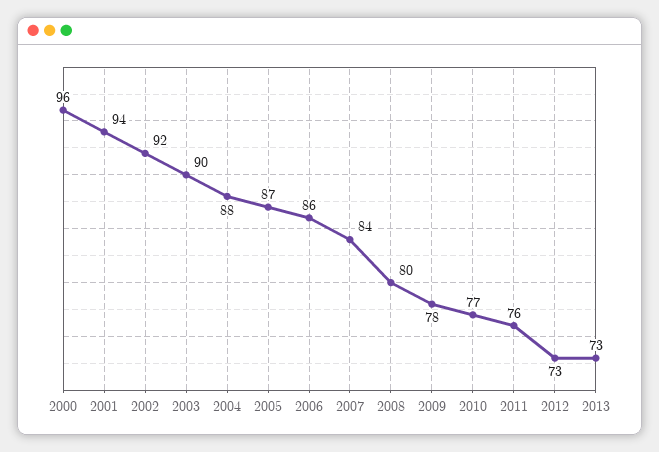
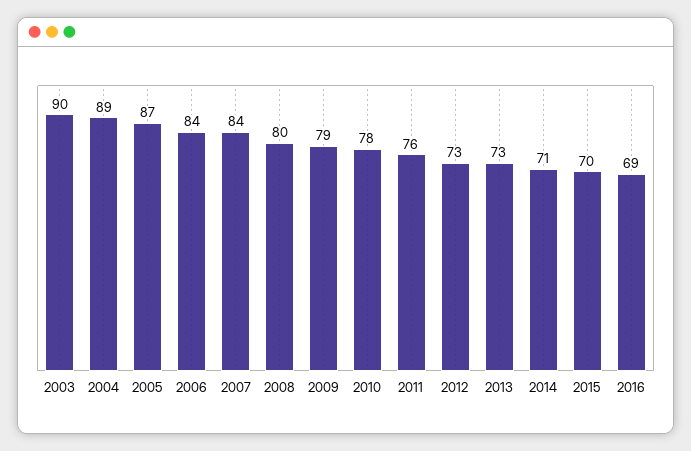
2000: 96 -> none
2001: 94 -> none
2002: 92 -> none
2004: 88 -> 89
2006: 86 -> 84
2009: 78 -> 79
2010: 77 -> 78
2014: none -> 71
2015: none -> 70
2016: none -> 69

